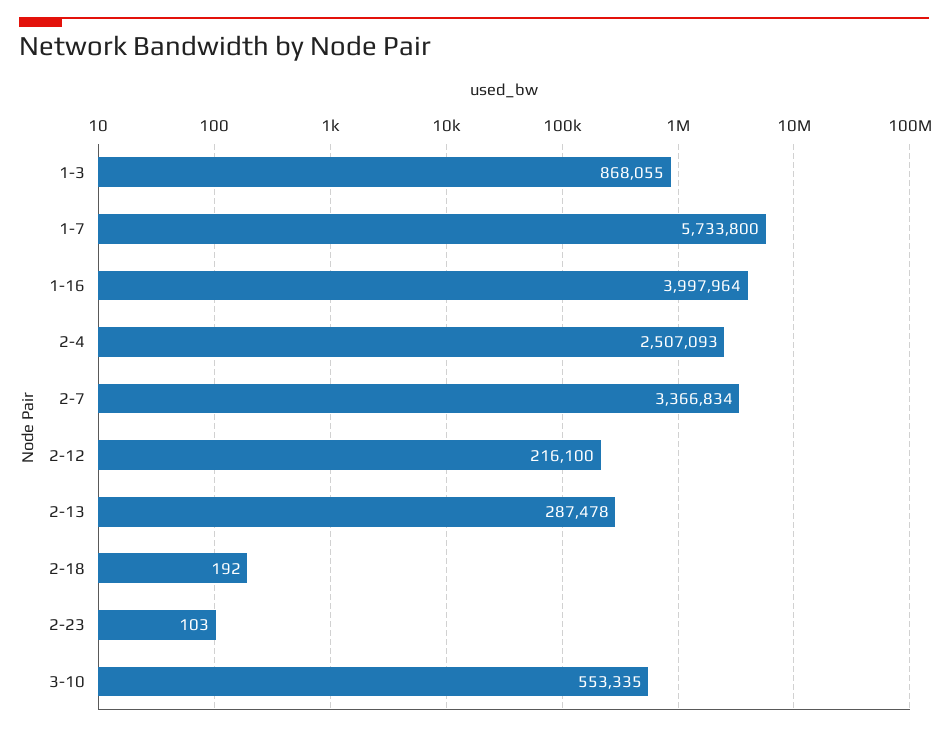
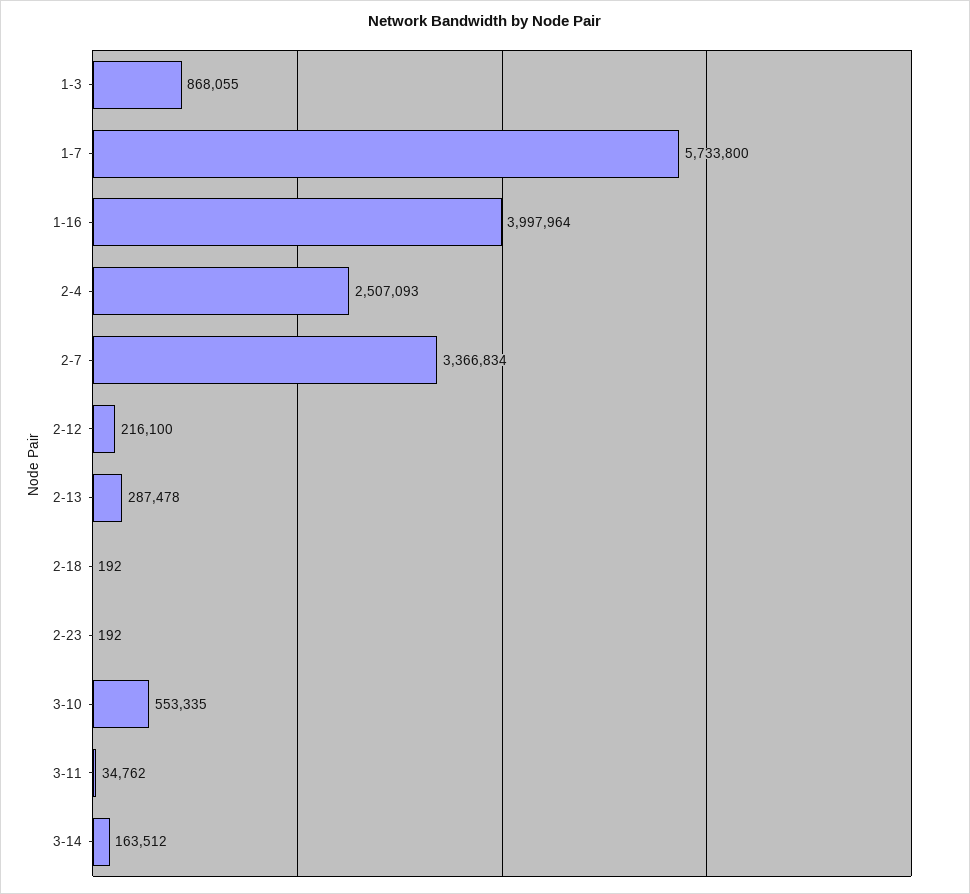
2-23: 103 -> 192
3-11: none -> 34762
3-14: none -> 163512

